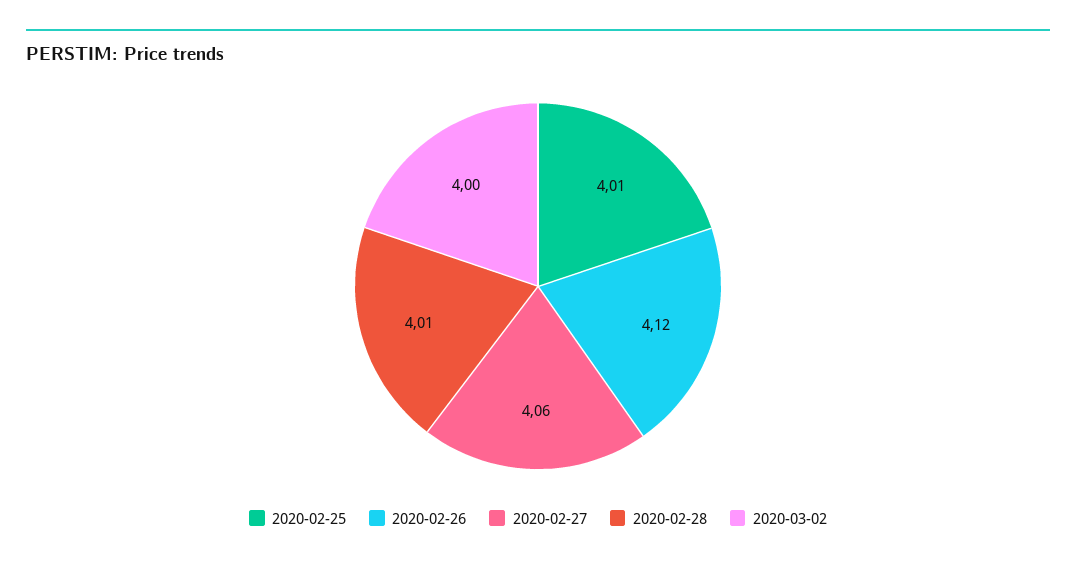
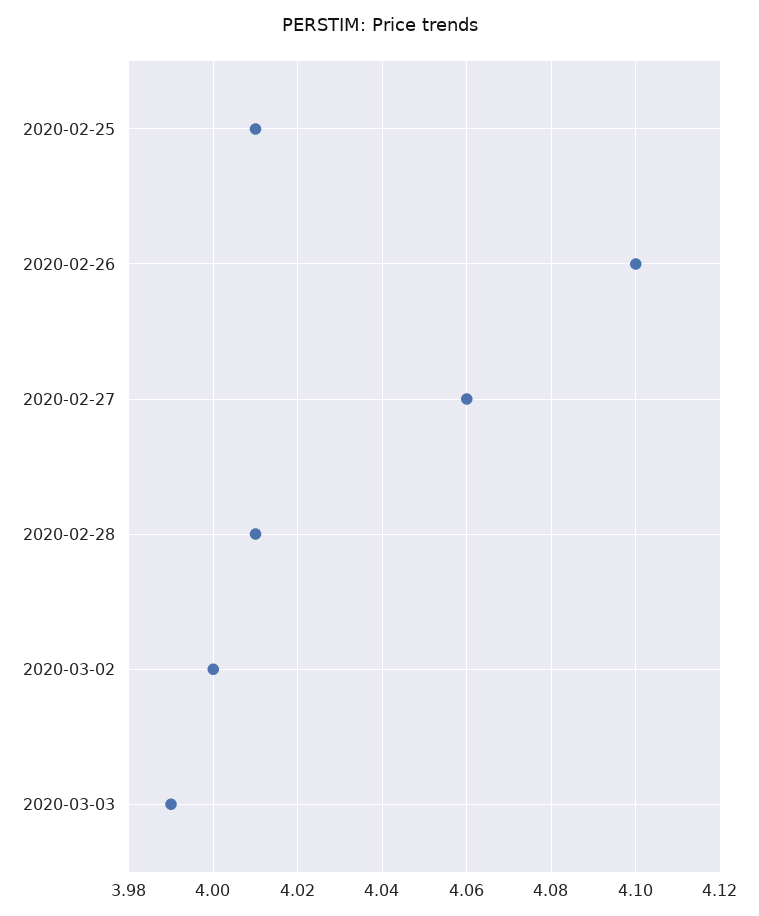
2020-02-26: 4.12 -> 4.1
2020-03-03: none -> 3.99

